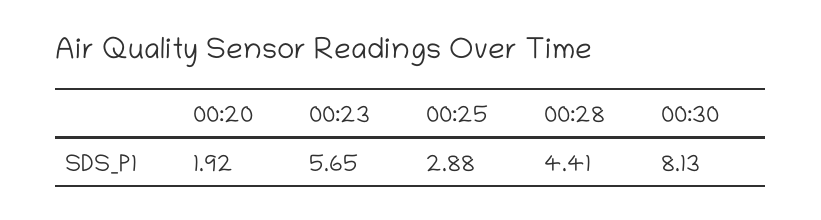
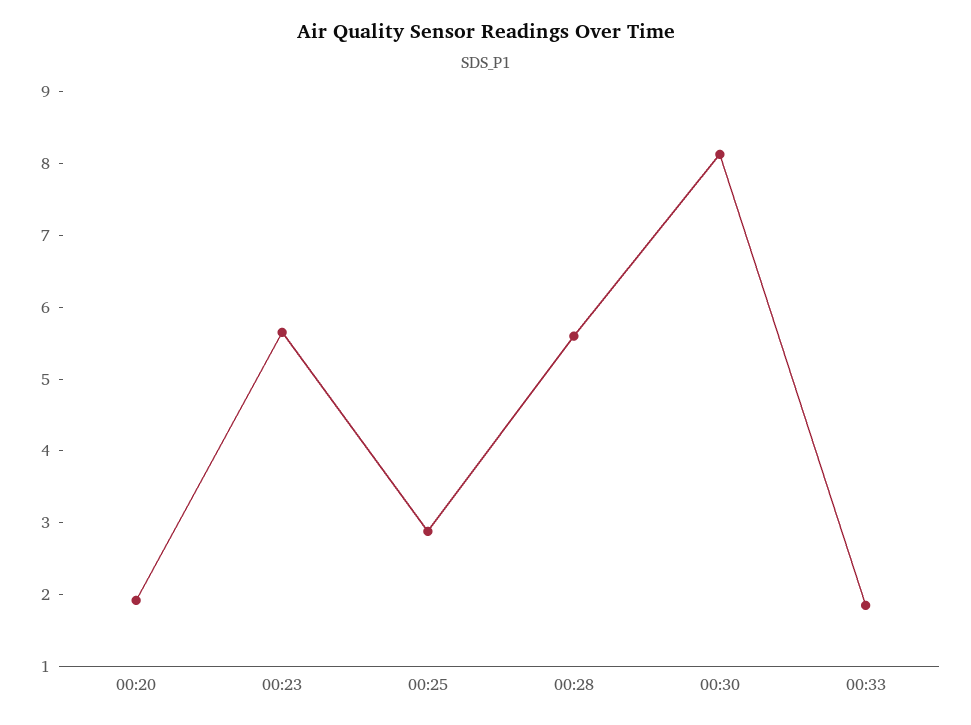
00:28: 4.41 -> 5.6
00:33: none -> 1.8

